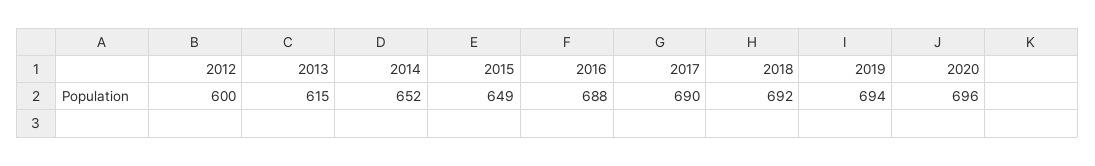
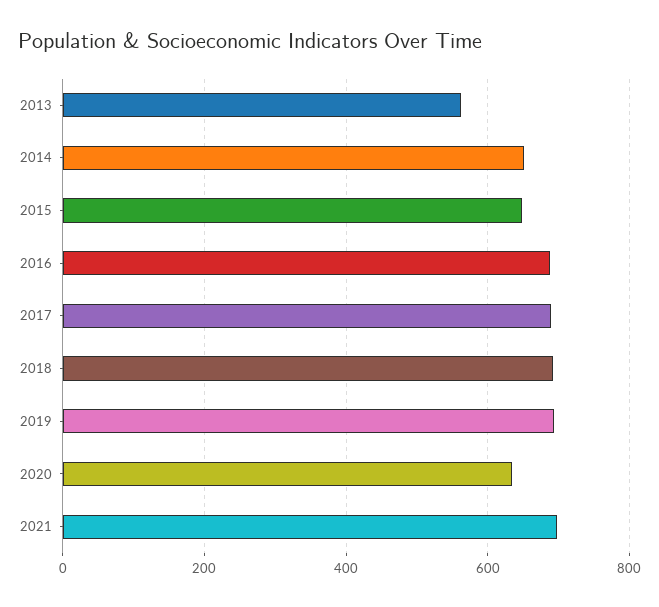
2012: 600 -> none
2013: 615 -> 560
2020: 696 -> 640
2021: none -> 700

